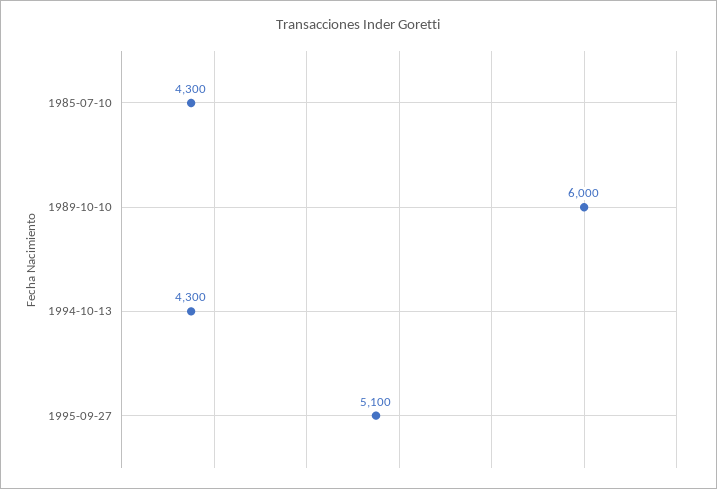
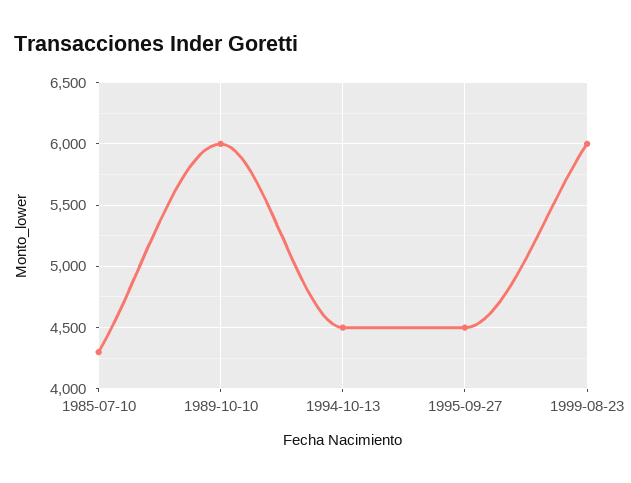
1994-10-13: 4300 -> 4500
1995-09-27: 5100 -> 4500
1999-08-23: none -> 6000

